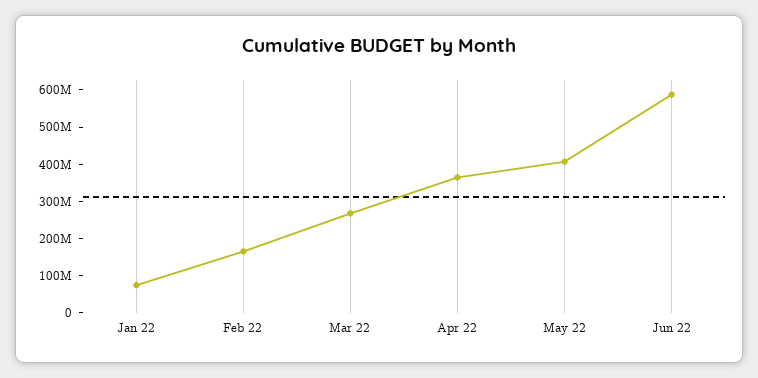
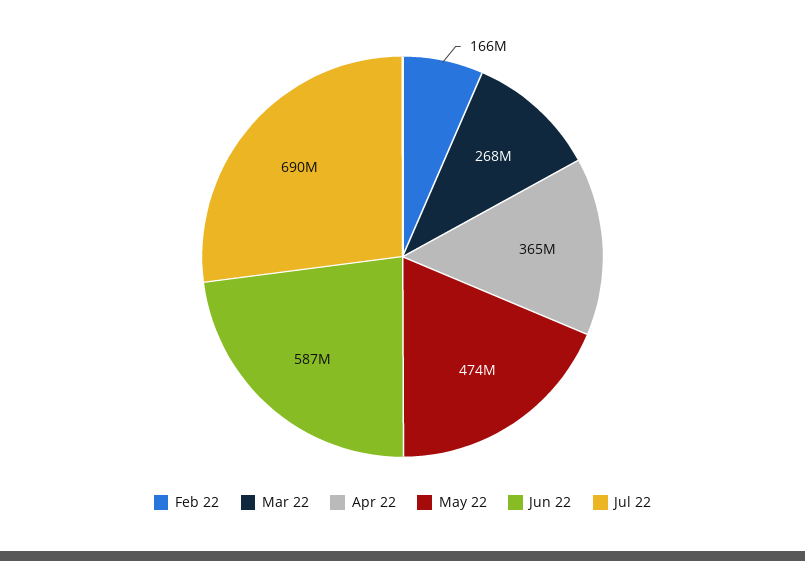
Jan 22: 75000000 -> none
May 22: 400000000 -> 474000000
Jul 22: none -> 690000000

